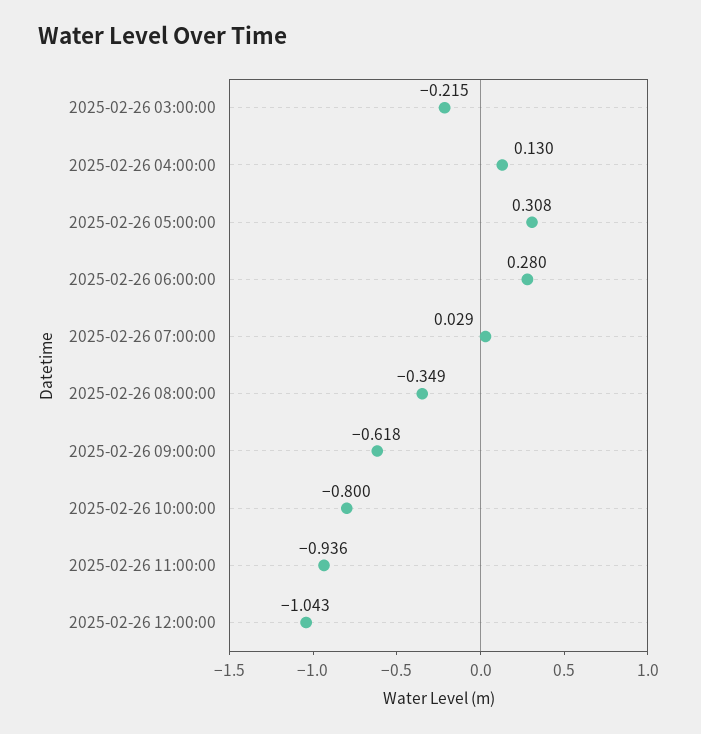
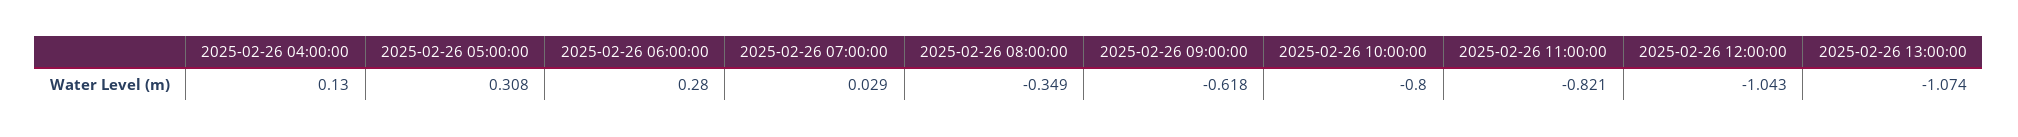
2025-02-26 03:00:00: -0.215 -> none
2025-02-26 11:00:00: -0.936 -> -0.821
2025-02-26 13:00:00: none -> -1.074

